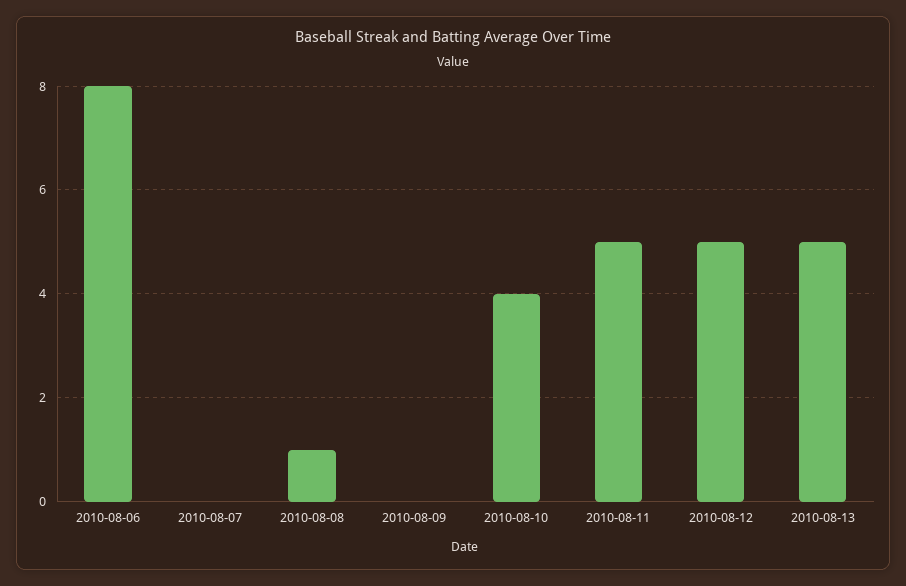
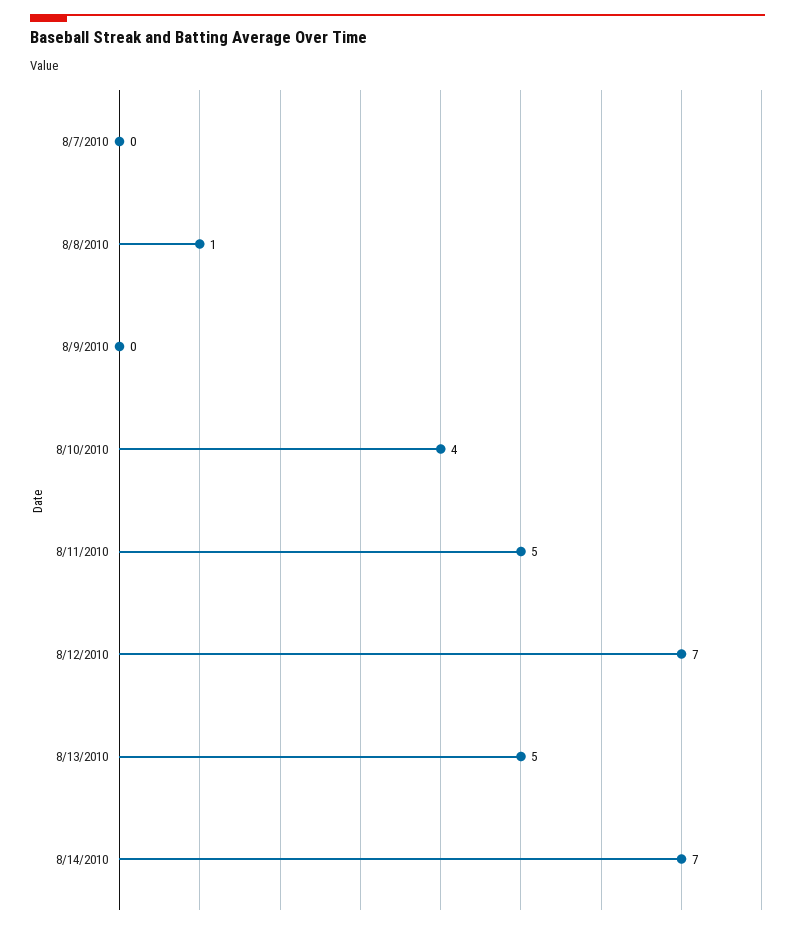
2010-08-06: 8 -> none
2010-08-12: 5 -> 7
8/14/2010: none -> 7

